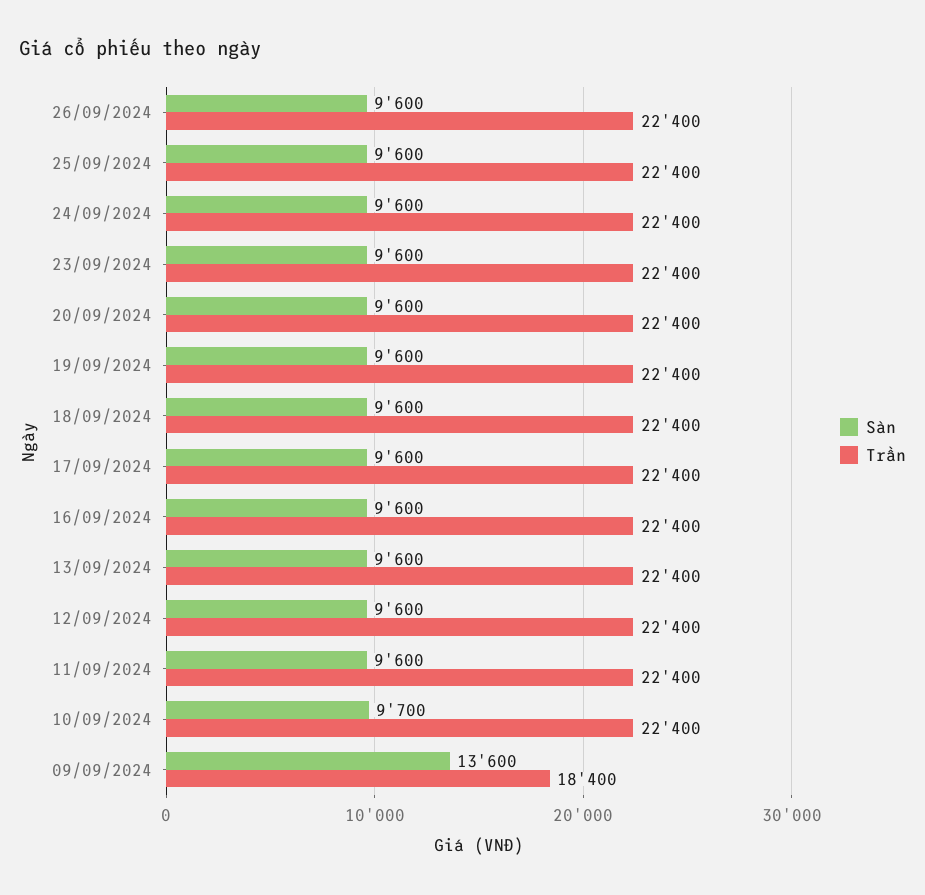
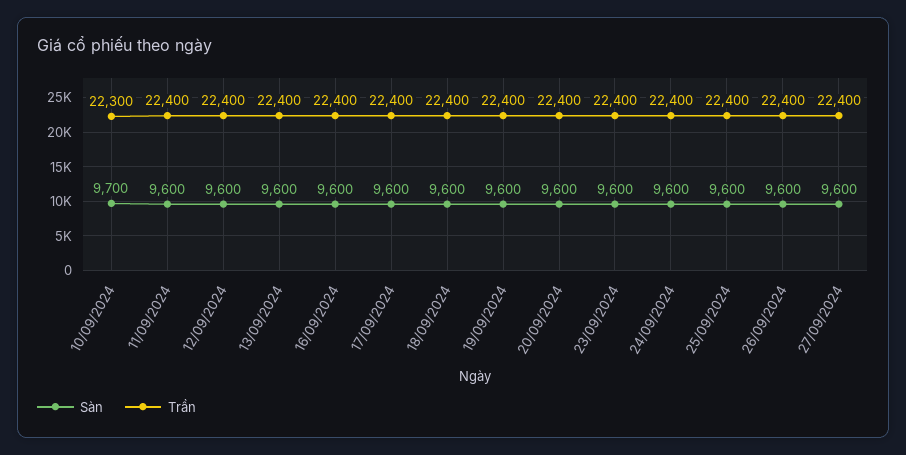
Trần, 10/09/2024: 22400 -> 22300
Sàn, 09/09/2024: 13600 -> none
Trần, 09/09/2024: 18400 -> none
Sàn, 27/09/2024: none -> 9600
Trần, 27/09/2024: none -> 22400

